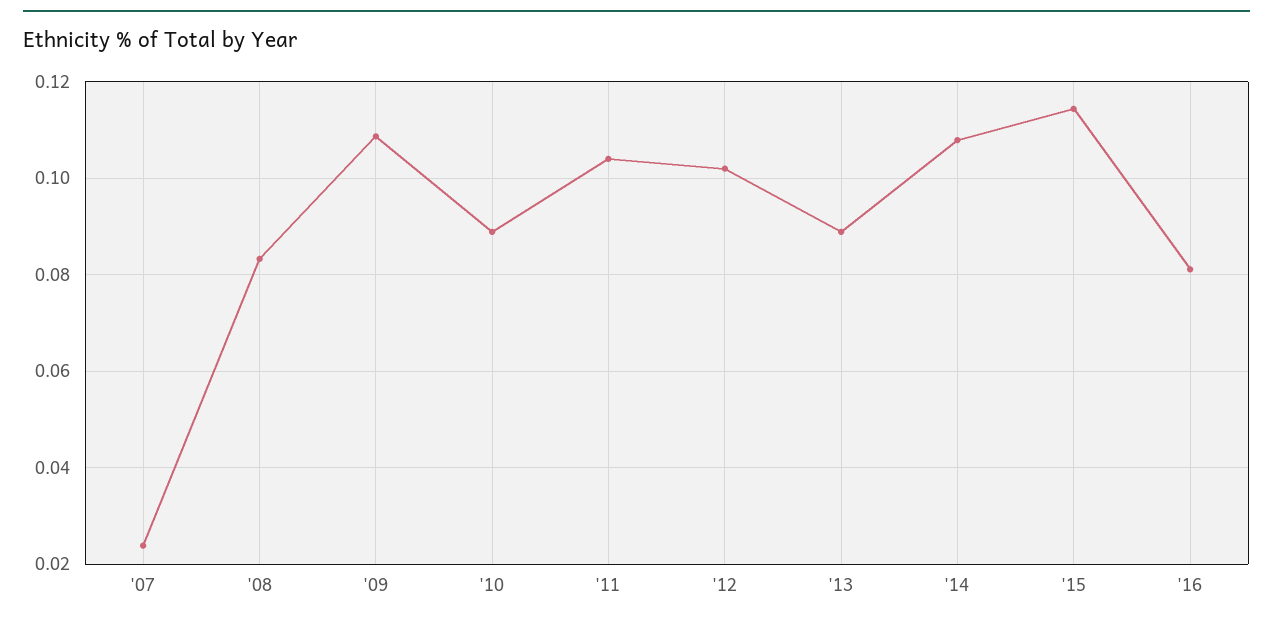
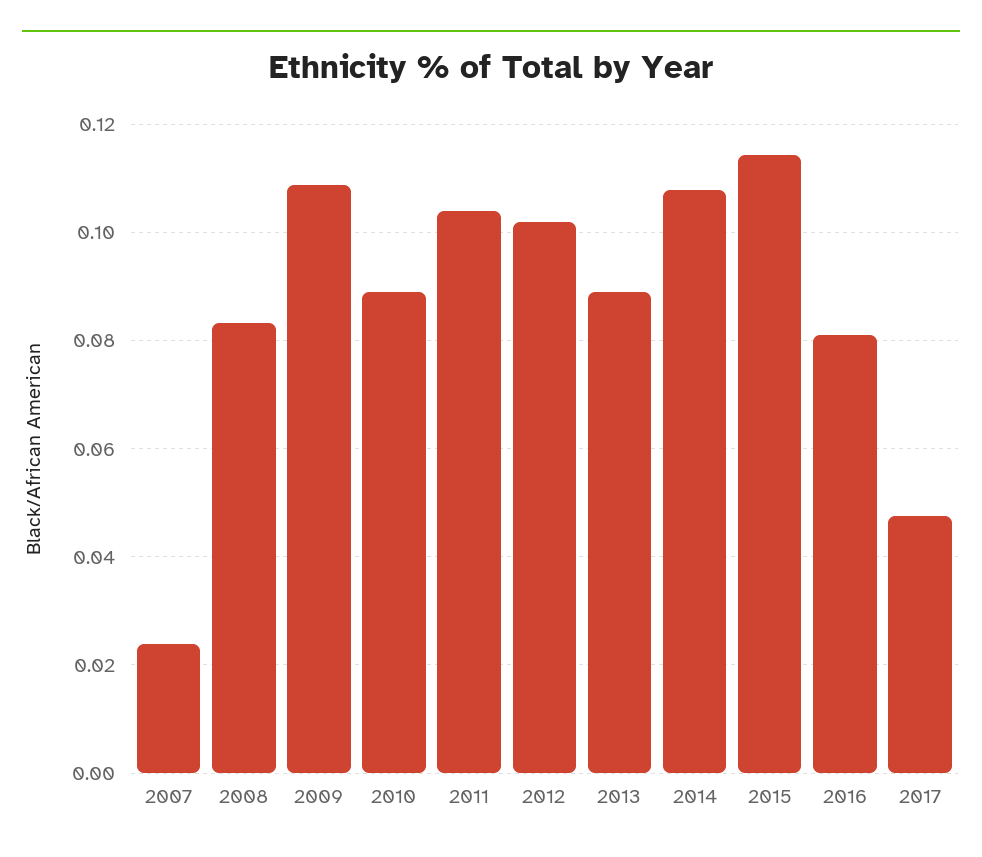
2017: none -> 0.048

